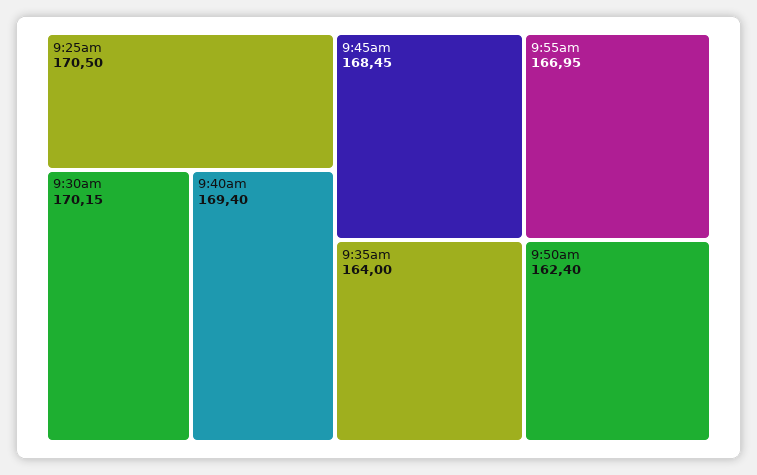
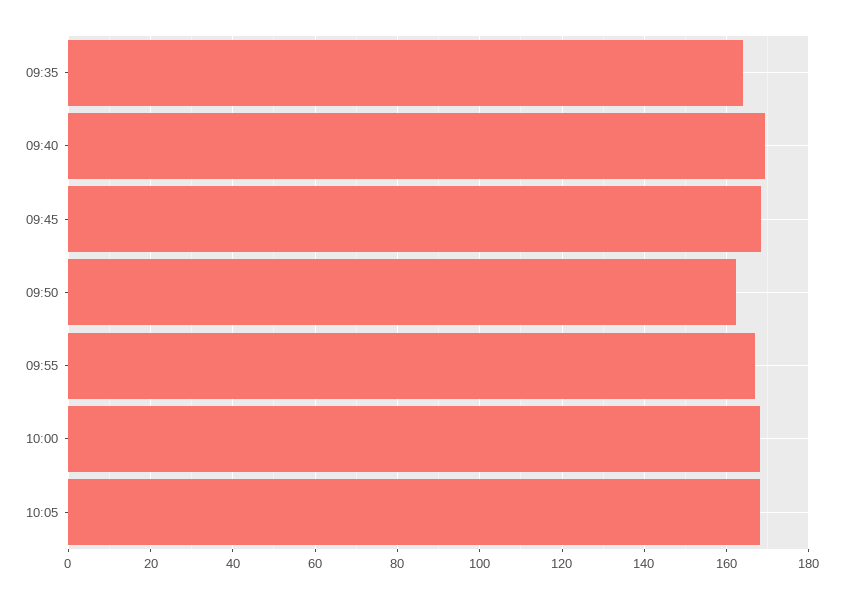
9:25am: 170.5 -> none
9:30am: 170.15 -> none
10:00: none -> 168
10:05: none -> 168

